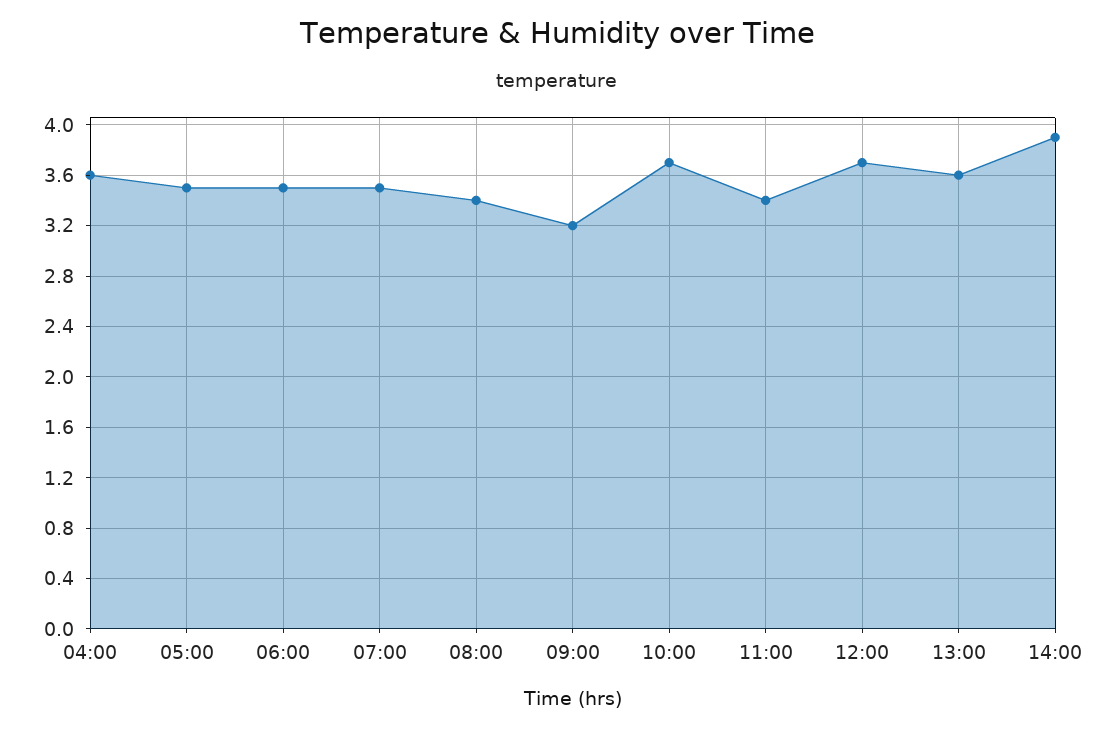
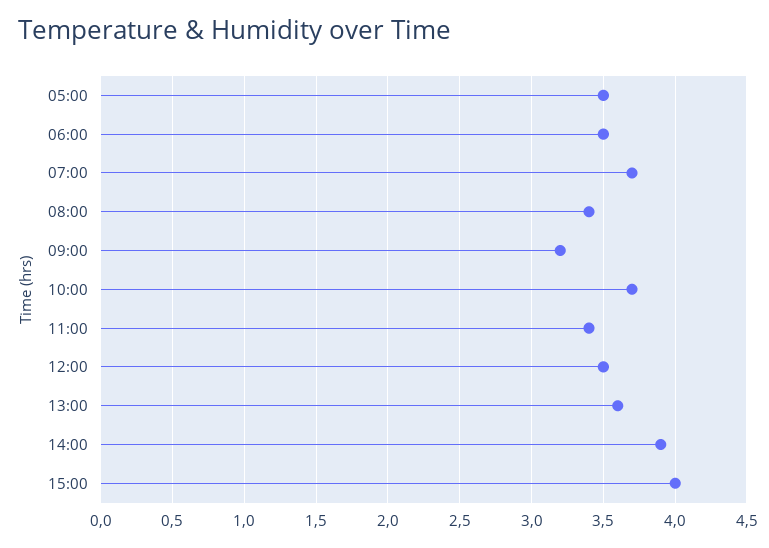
04:00: 3.6 -> none
07:00: 3.5 -> 3.7
12:00: 3.7 -> 3.5
15:00: none -> 4

